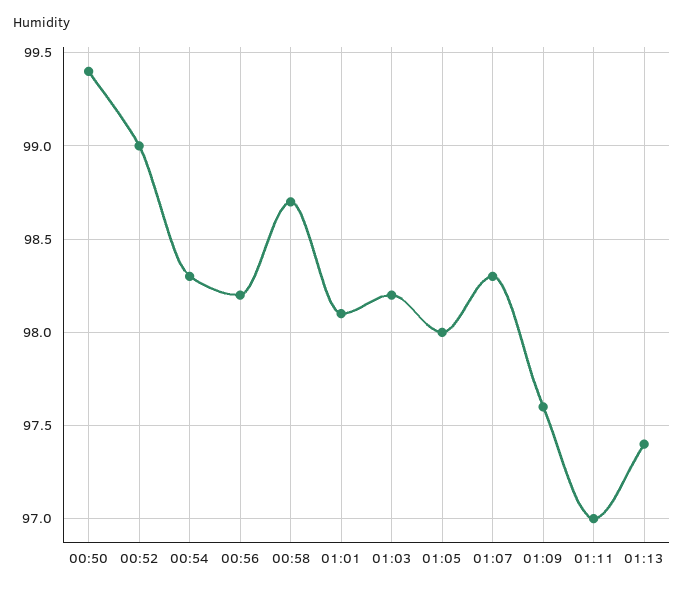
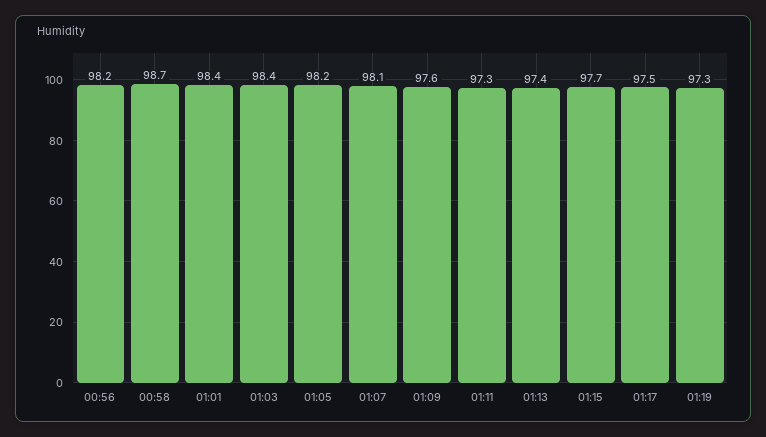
00:50: 99.4 -> none
00:52: 99 -> none
00:54: 98.3 -> none
01:01: 98.1 -> 98.4
01:03: 98.2 -> 98.4
01:05: 98 -> 98.2
01:07: 98.3 -> 98.1
01:11: 97 -> 97.3
01:15: none -> 97.7
01:17: none -> 97.5
01:19: none -> 97.3

